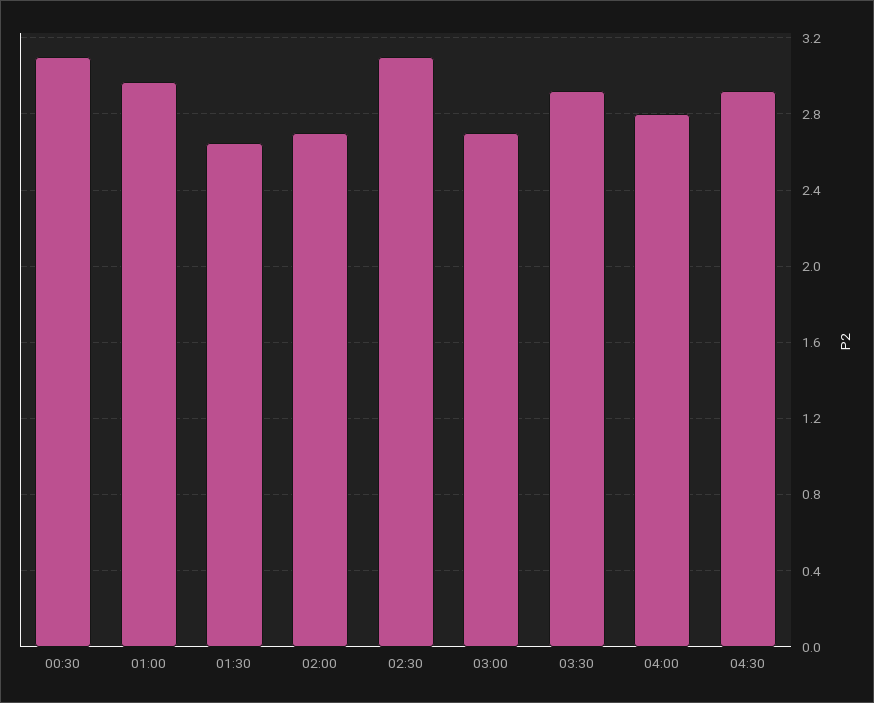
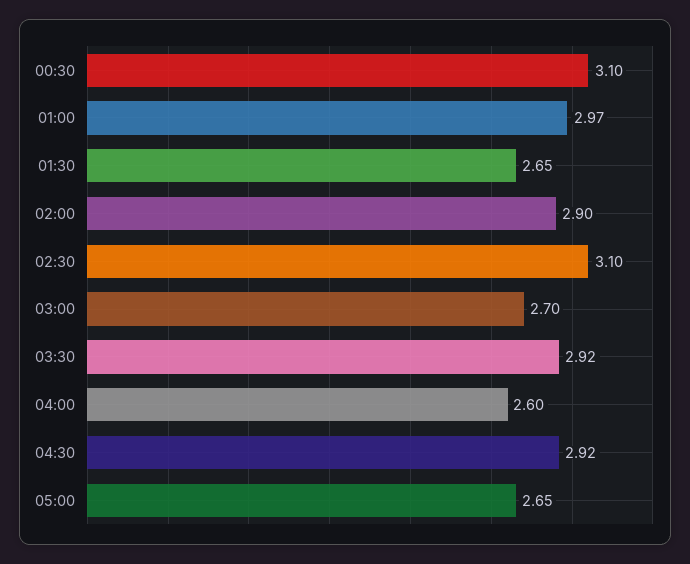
02:00: 2.7 -> 2.9
04:00: 2.8 -> 2.6
05:00: none -> 2.65

